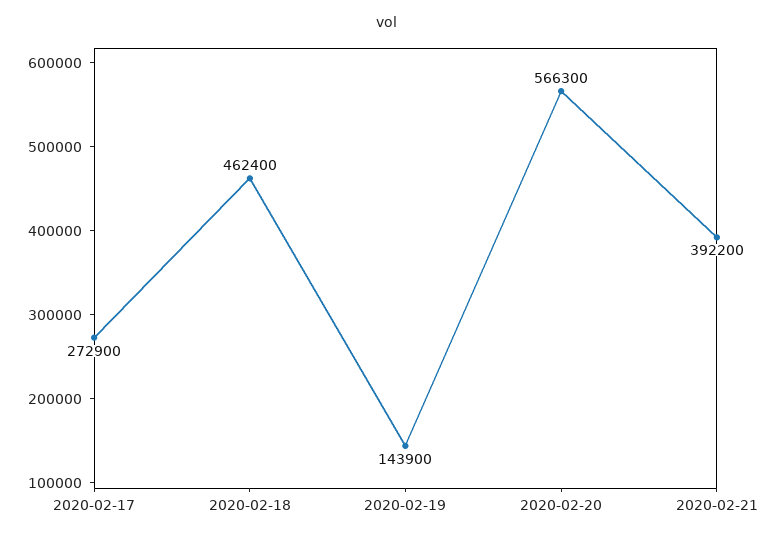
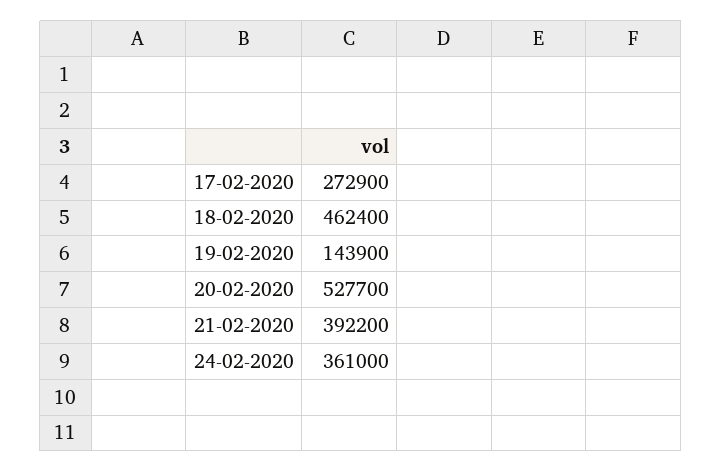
2020-02-20: 566300 -> 527700
24-02-2020: none -> 361000

